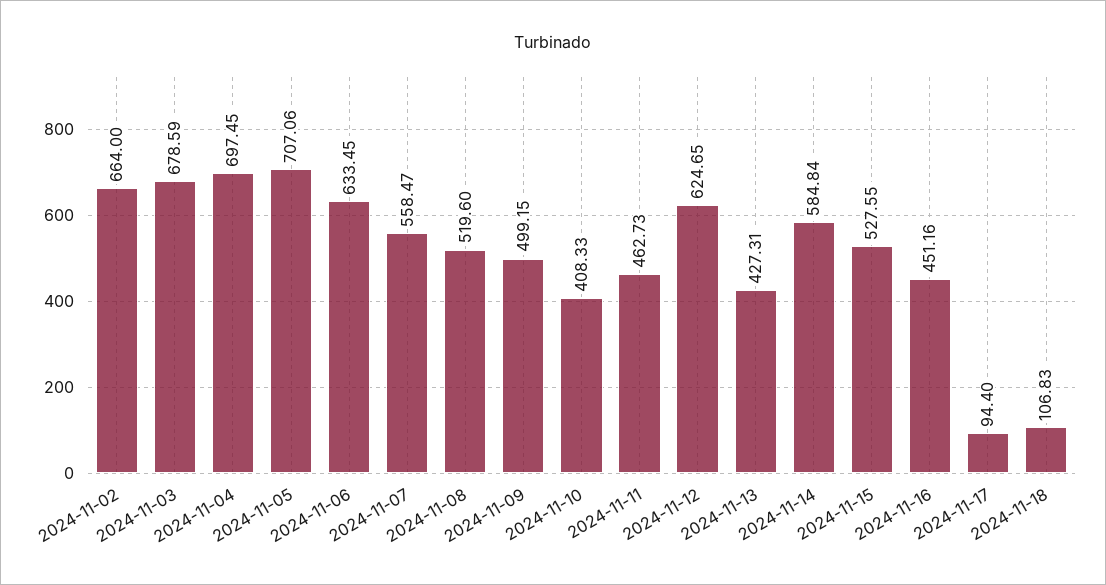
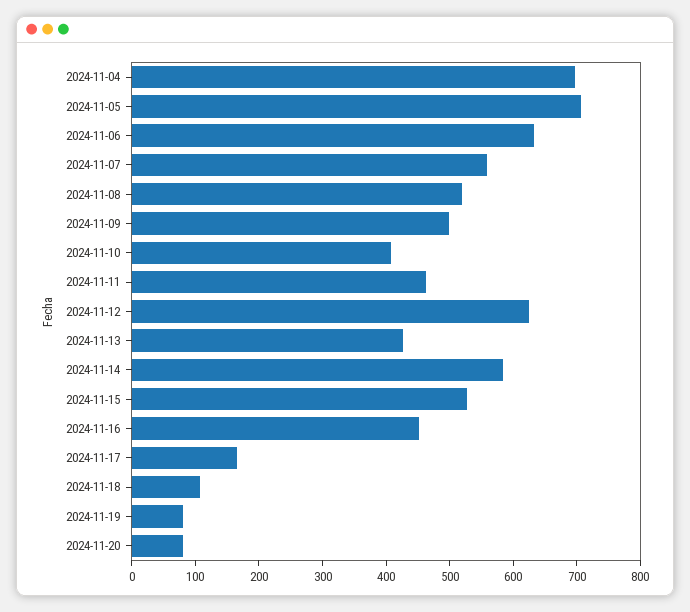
2024-11-02: 664 -> none
2024-11-03: 678.59 -> none
2024-11-17: 94.4 -> 160
2024-11-19: none -> 80
2024-11-20: none -> 80

